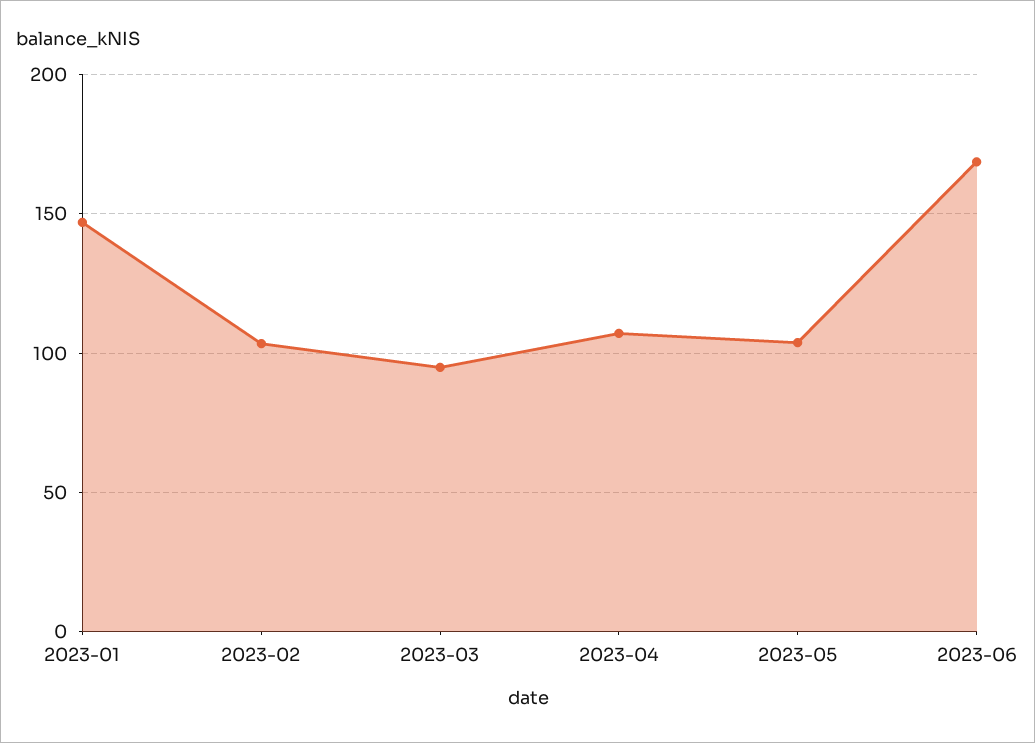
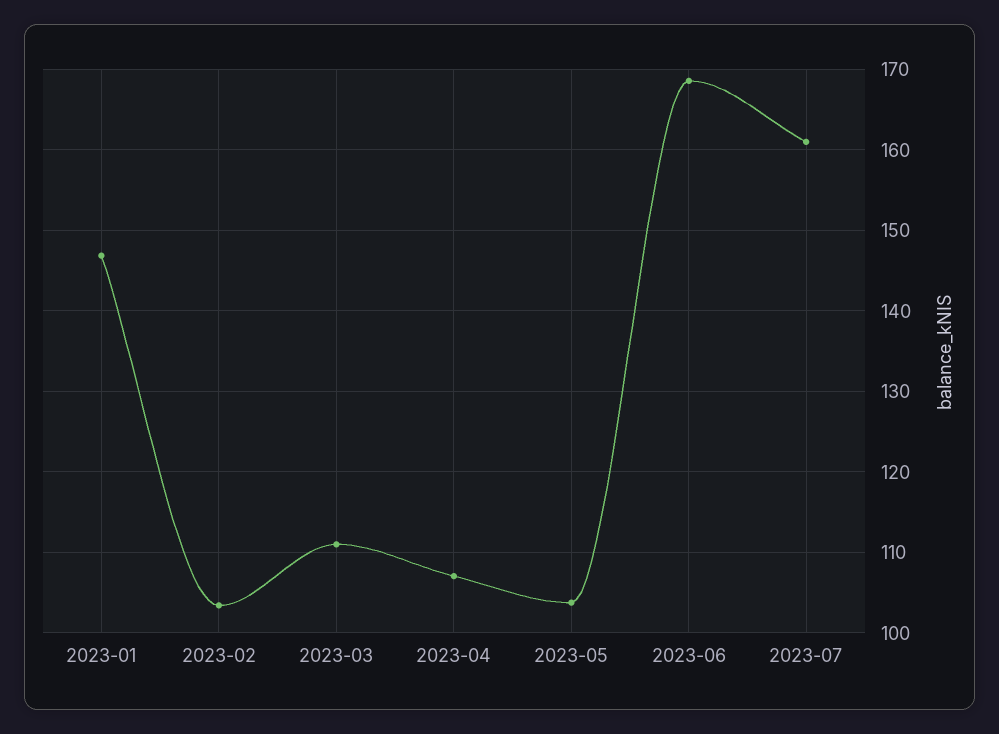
2023-03: 95 -> 111
2023-07: none -> 161

